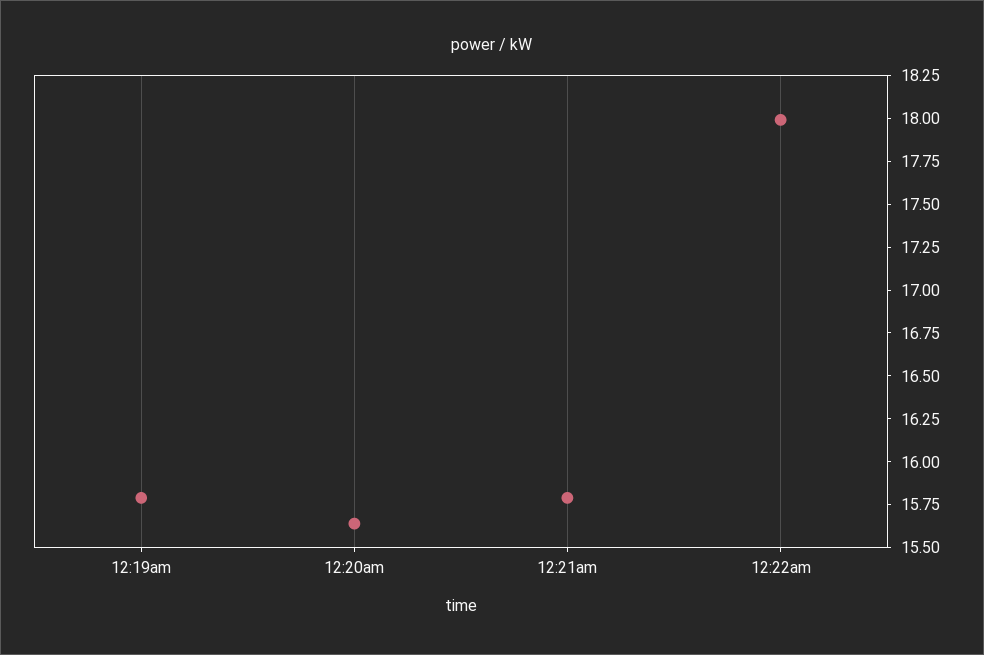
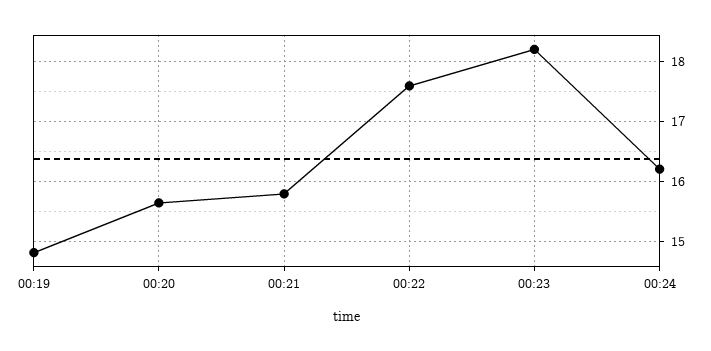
12:19am: 15.8 -> 14.8
12:22am: 18 -> 17.6
00:23: none -> 18.2
00:24: none -> 16.2

